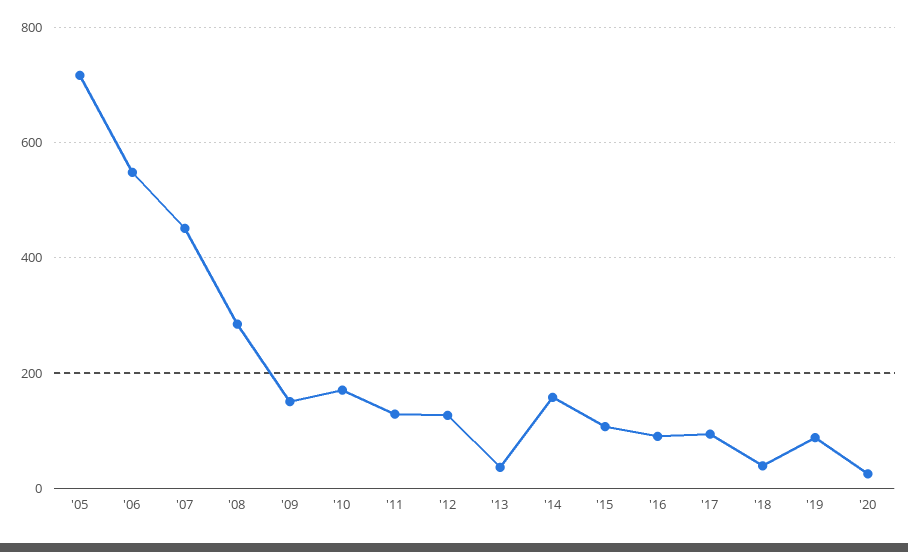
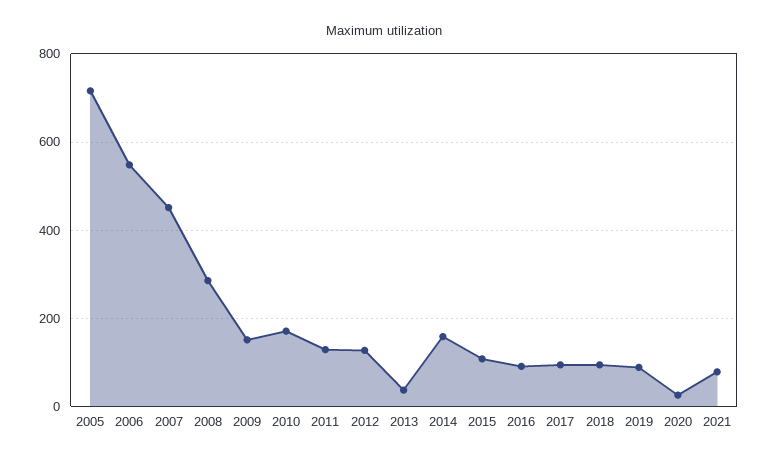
'18: 40 -> 100
2021: none -> 80

